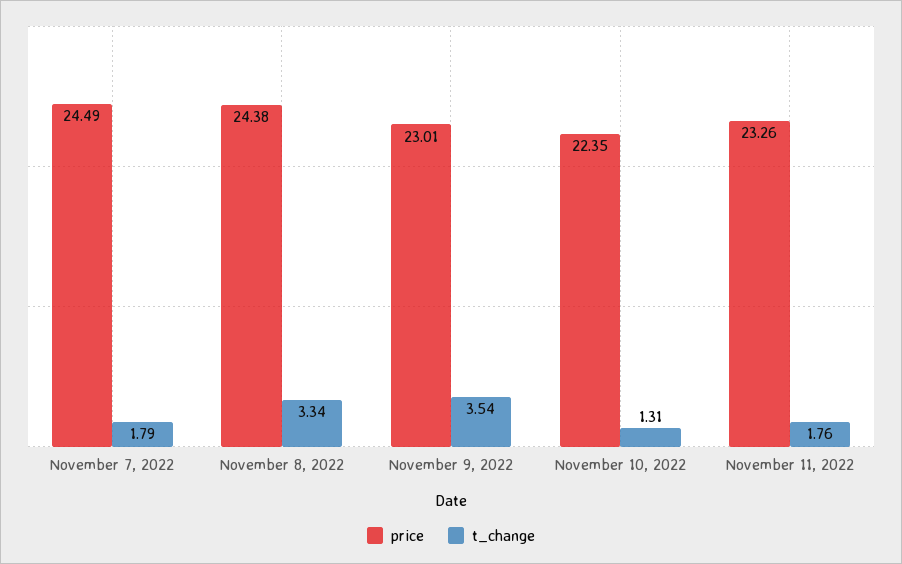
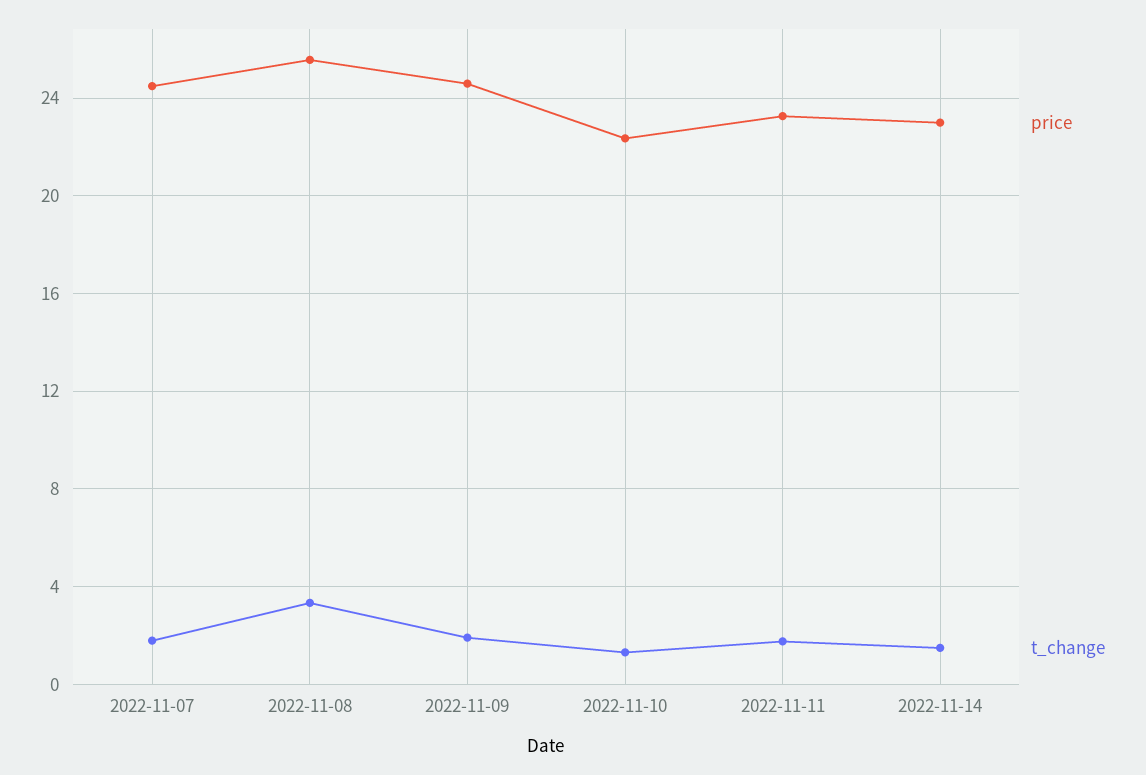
price, November 8, 2022: 24.38 -> 25.5
price, November 9, 2022: 23.01 -> 24.5
t_change, November 9, 2022: 3.54 -> 2
price, 2022-11-14: none -> 23
t_change, 2022-11-14: none -> 1.5

